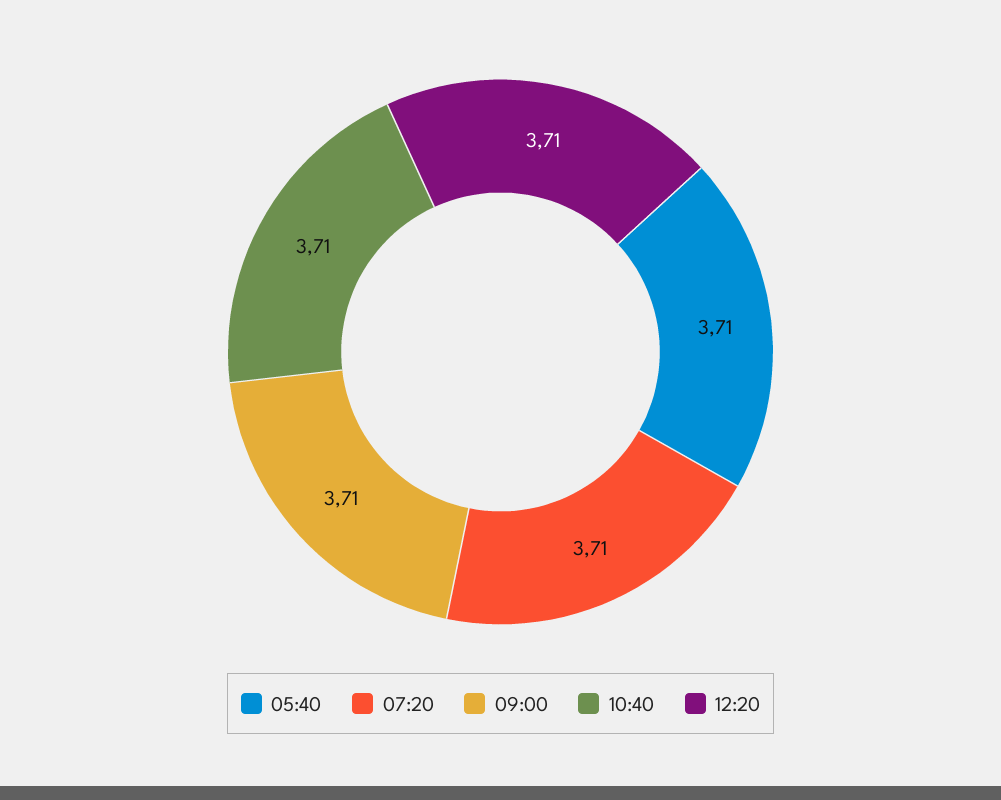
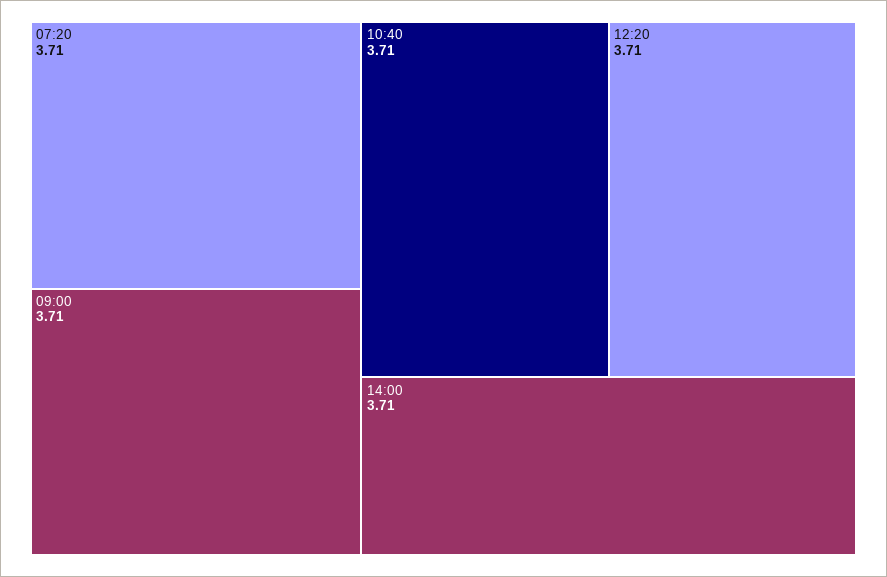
05:40: 3.71 -> none
14:00: none -> 3.71

